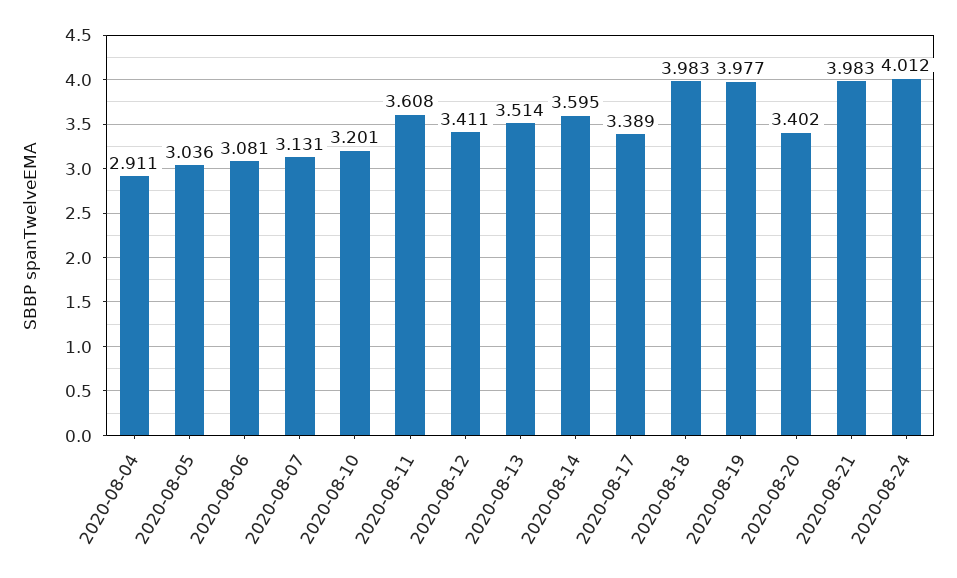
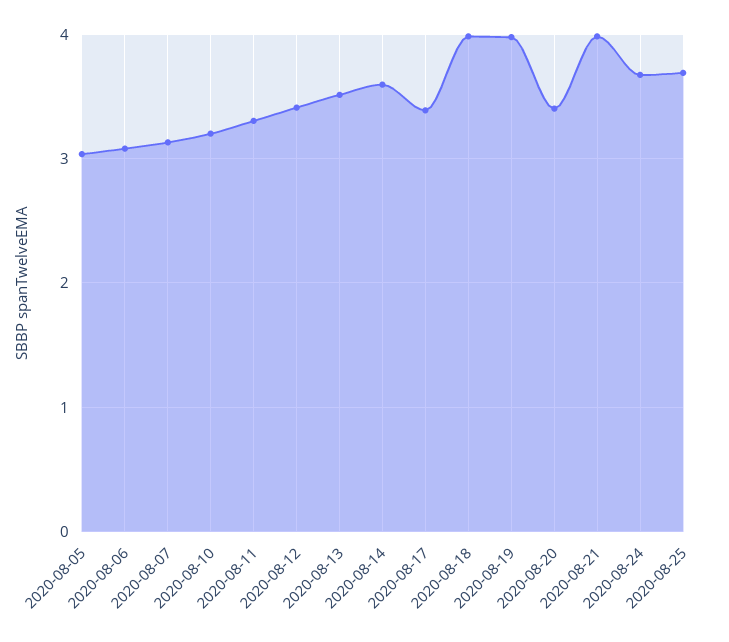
2020-08-04: 2.911 -> none
2020-08-11: 3.608 -> 3.3
2020-08-24: 4.012 -> 3.7
2020-08-25: none -> 3.7

